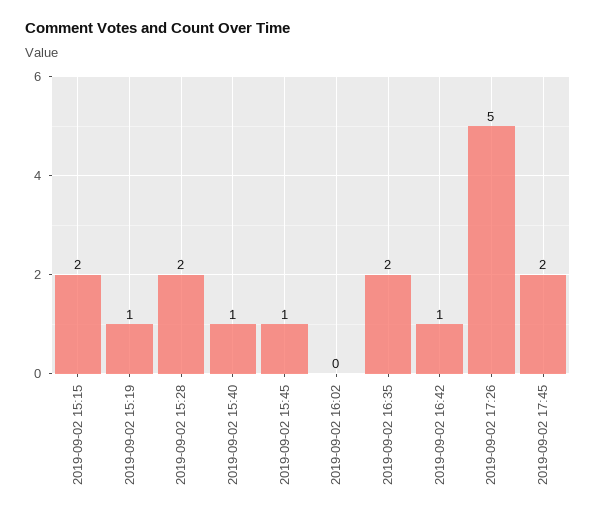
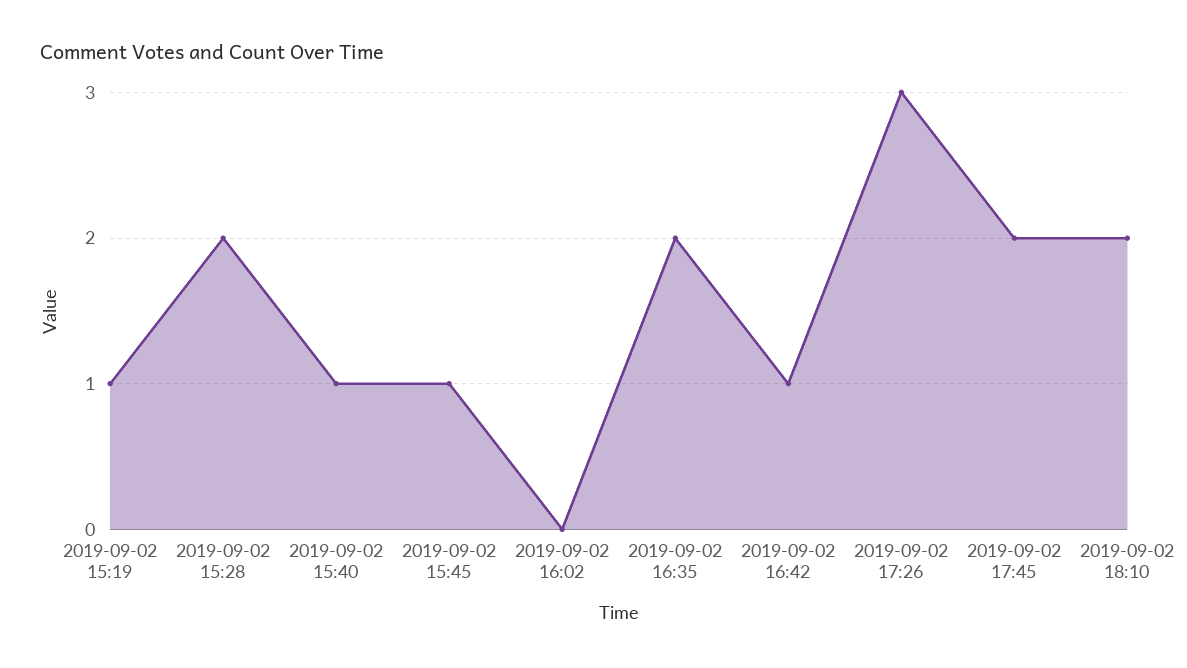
2019-09-02 15:15: 2 -> none
2019-09-02 17:26: 5 -> 3
2019-09-02 18:10: none -> 2

